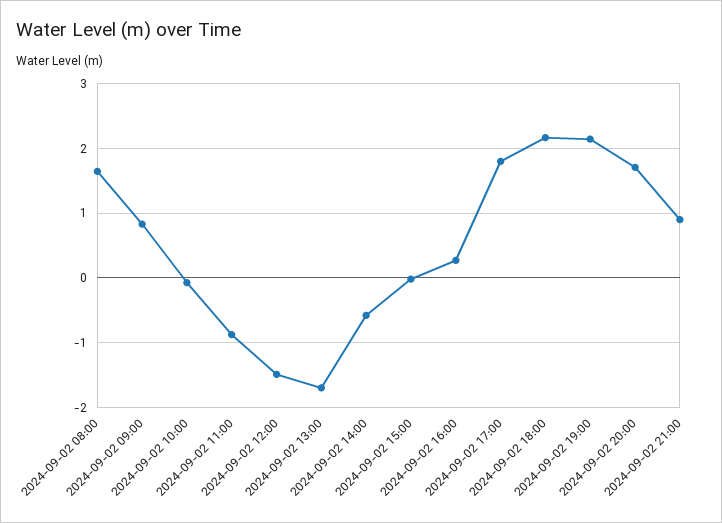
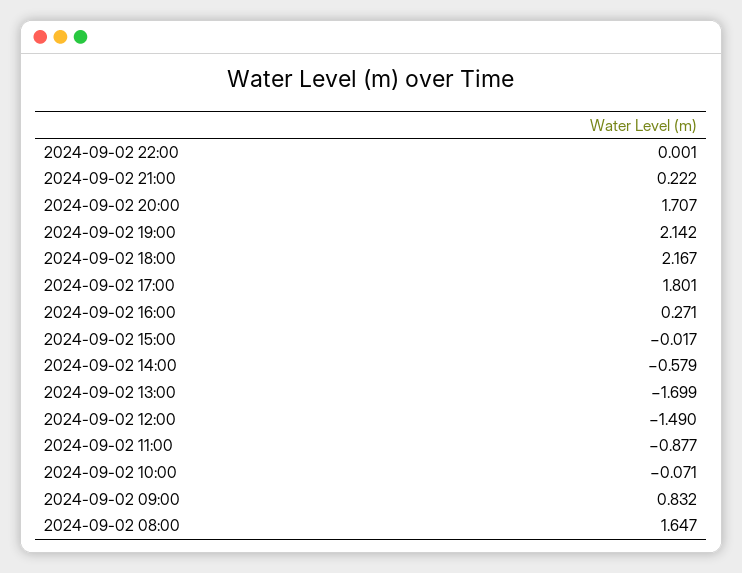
2024-09-02 21:00: 0.9 -> 0.222
2024-09-02 22:00: none -> 0.001

